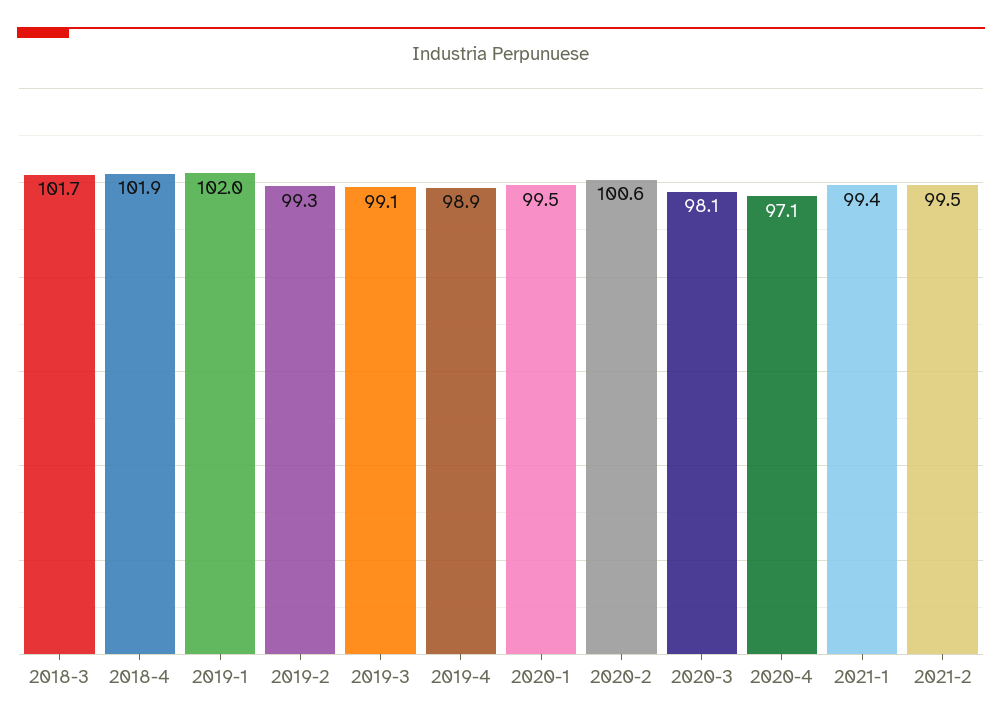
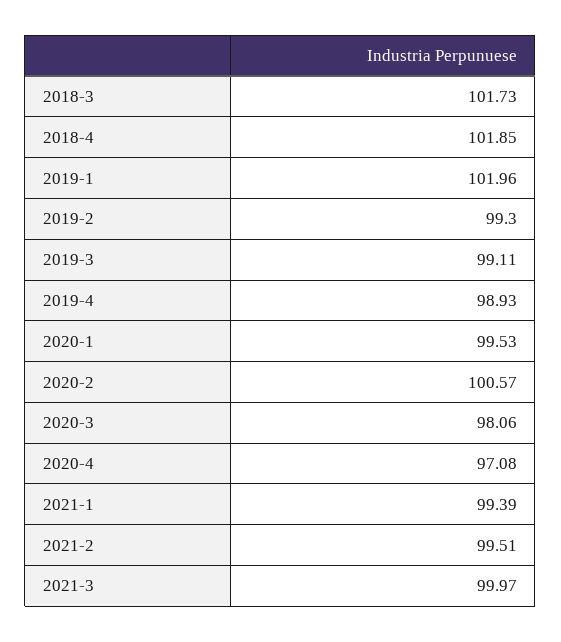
2021-3: none -> 99.97

